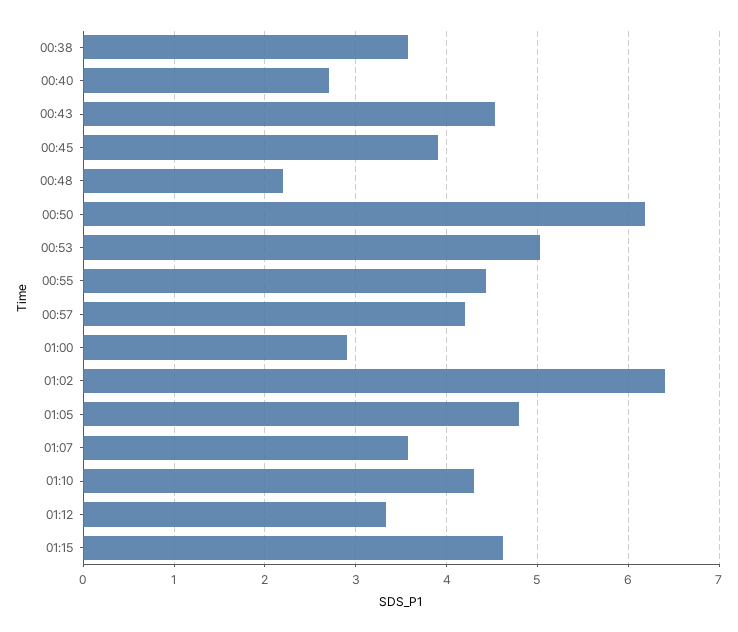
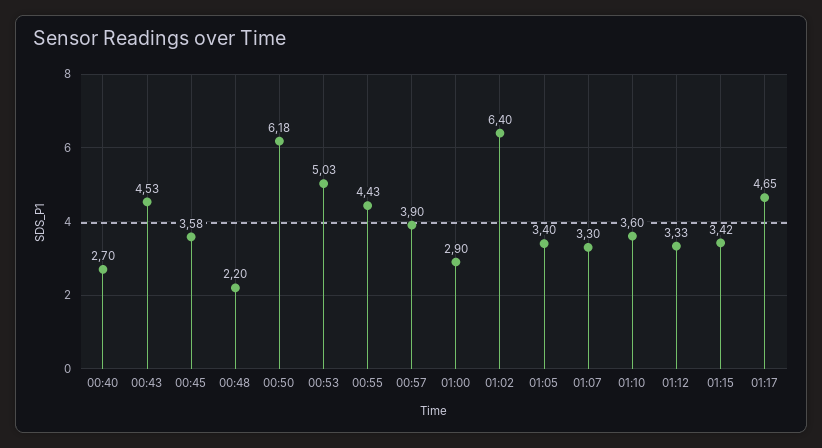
00:38: 3.6 -> none
00:45: 3.9 -> 3.58
00:57: 4.2 -> 3.9
01:05: 4.8 -> 3.4
01:07: 3.6 -> 3.3
01:10: 4.3 -> 3.6
01:15: 4.6 -> 3.42
01:17: none -> 4.65

